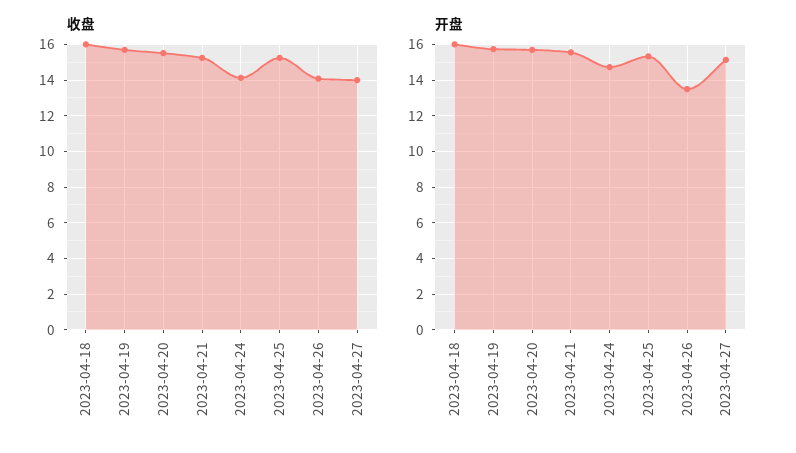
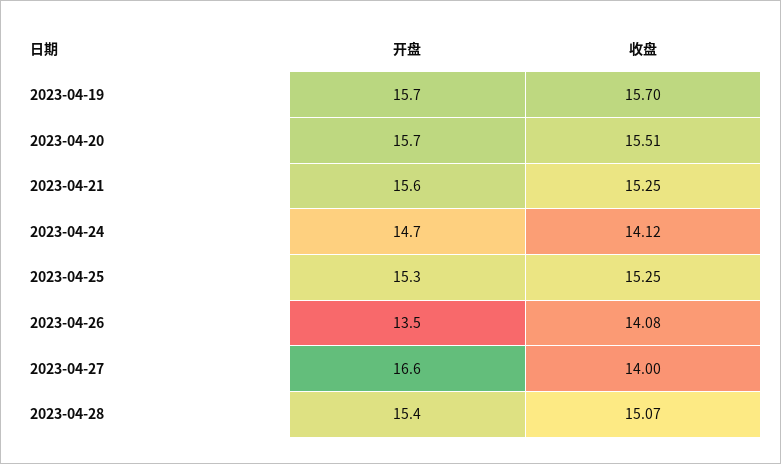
收盘, 2023-04-18: 16 -> none
开盘, 2023-04-18: 16 -> none
开盘, 2023-04-27: 15 -> 16.6
开盘, 2023-04-28: none -> 15.4
收盘, 2023-04-28: none -> 15.07

